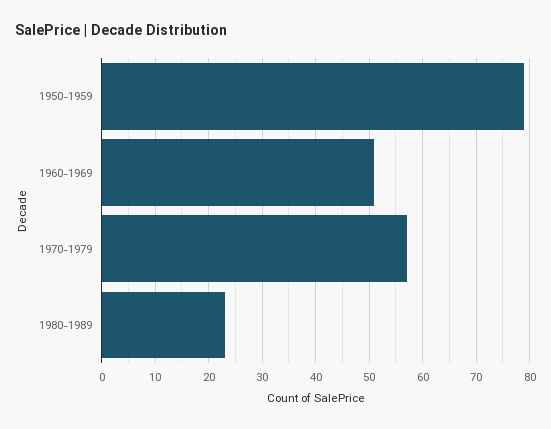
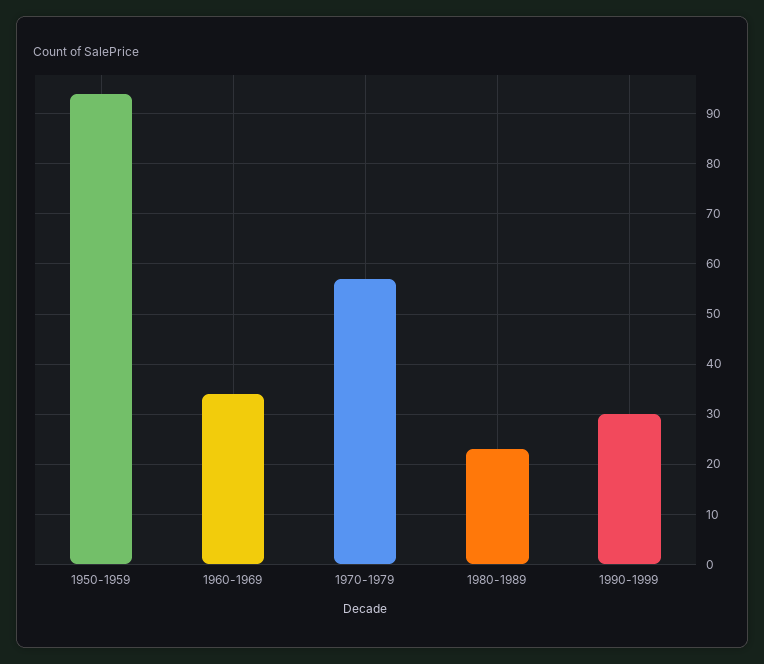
1950-1959: 80 -> 95
1960-1969: 50 -> 35
1990-1999: none -> 30

